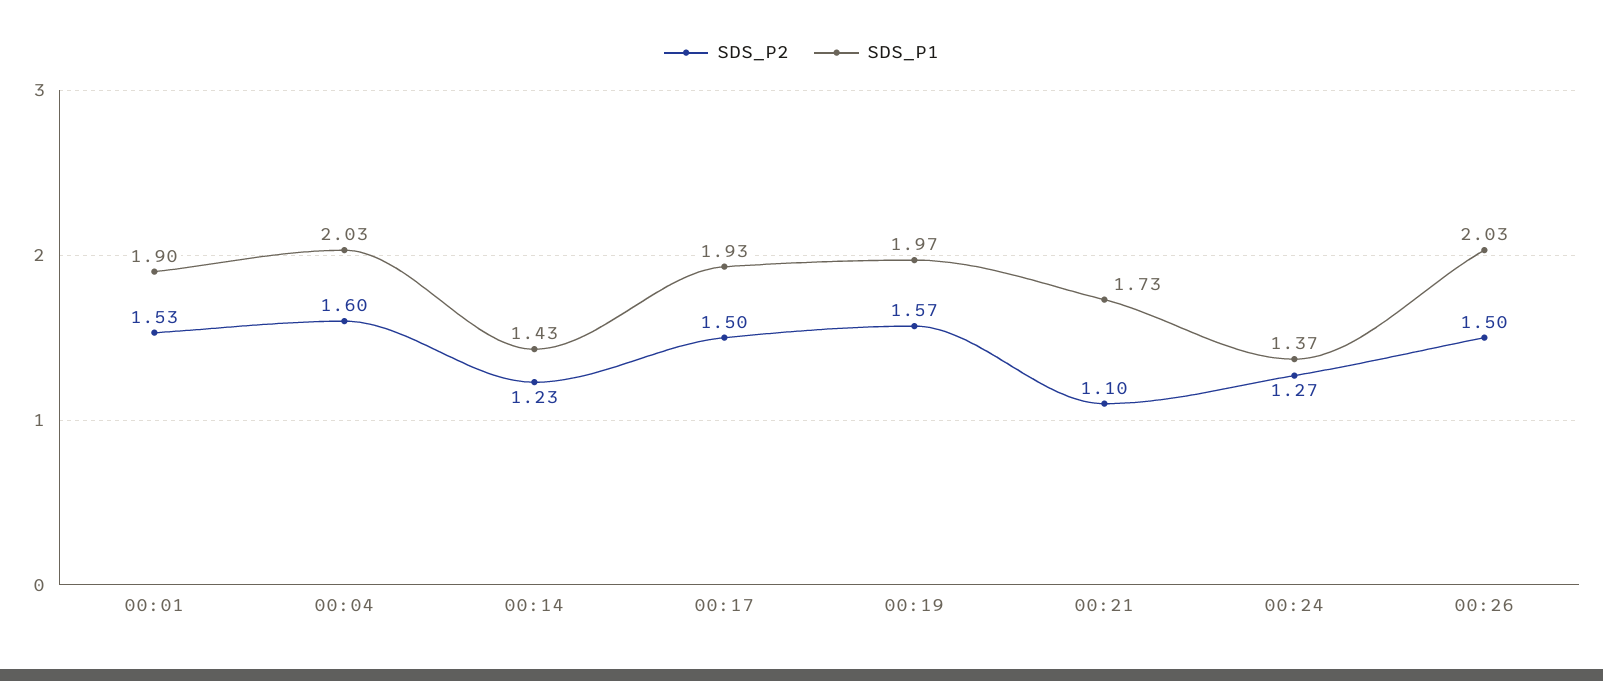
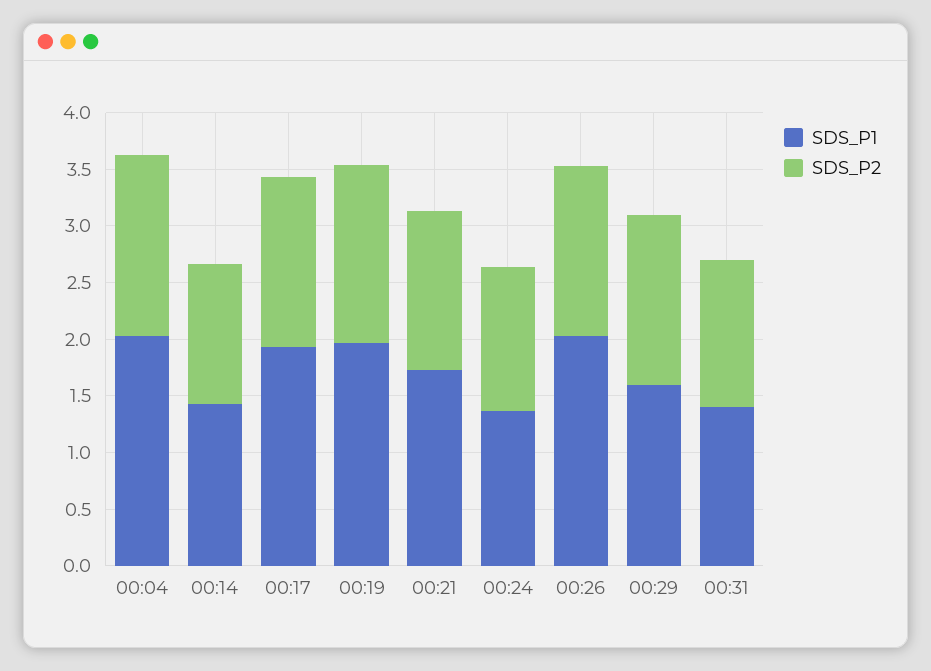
SDS_P2, 00:01: 1.53 -> none
SDS_P1, 00:01: 1.9 -> none
SDS_P2, 00:21: 1.1 -> 1.4
SDS_P1, 00:29: none -> 1.6
SDS_P2, 00:29: none -> 1.5
SDS_P1, 00:31: none -> 1.4
SDS_P2, 00:31: none -> 1.3

